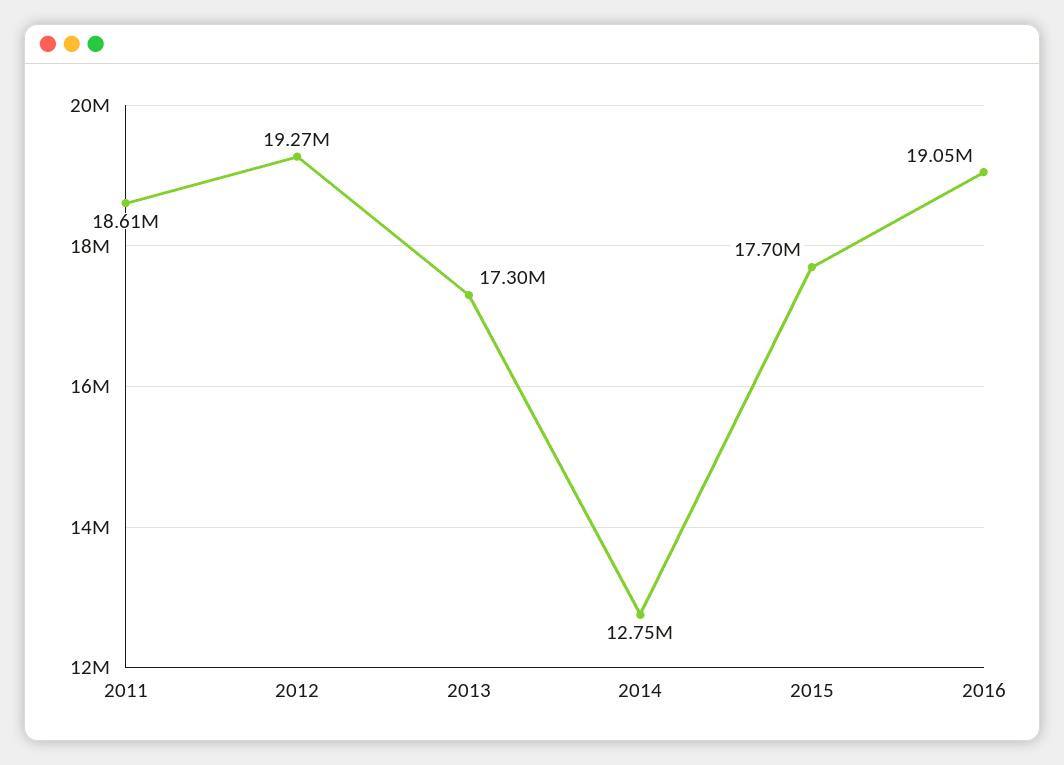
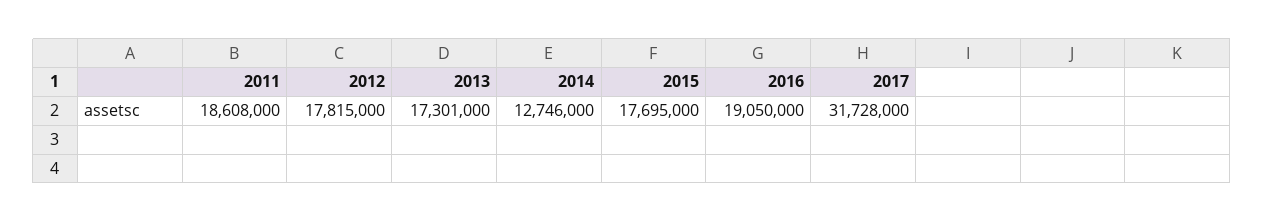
2012: 19270000 -> 17815000
2017: none -> 31728000

